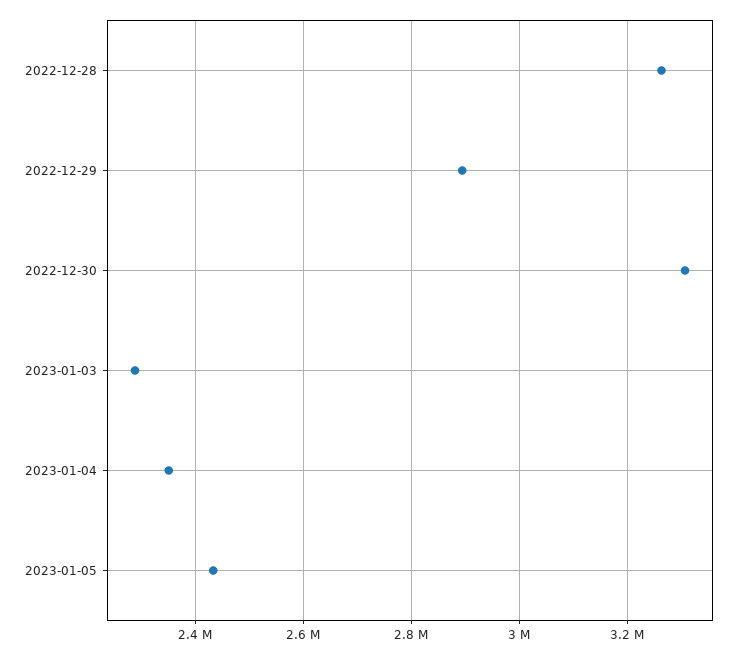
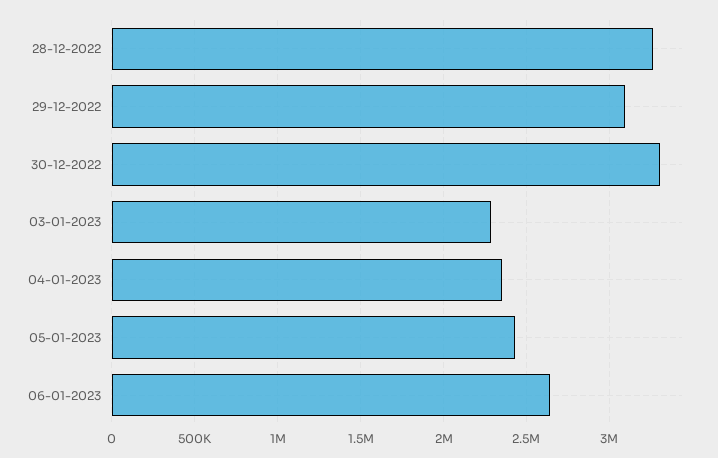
2022-12-29: 2900000 -> 3100000
06-01-2023: none -> 2650000

